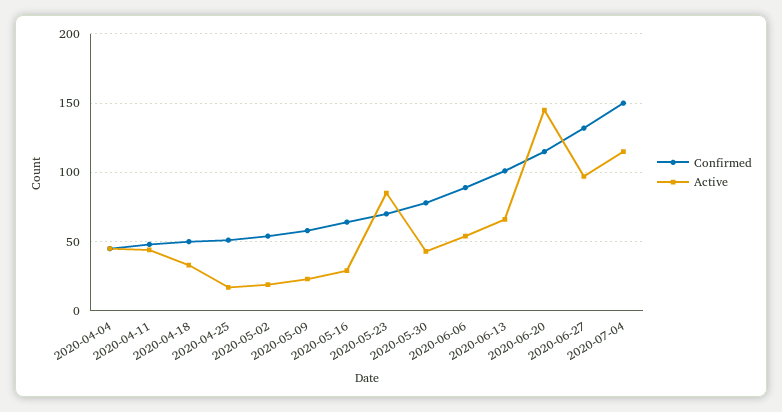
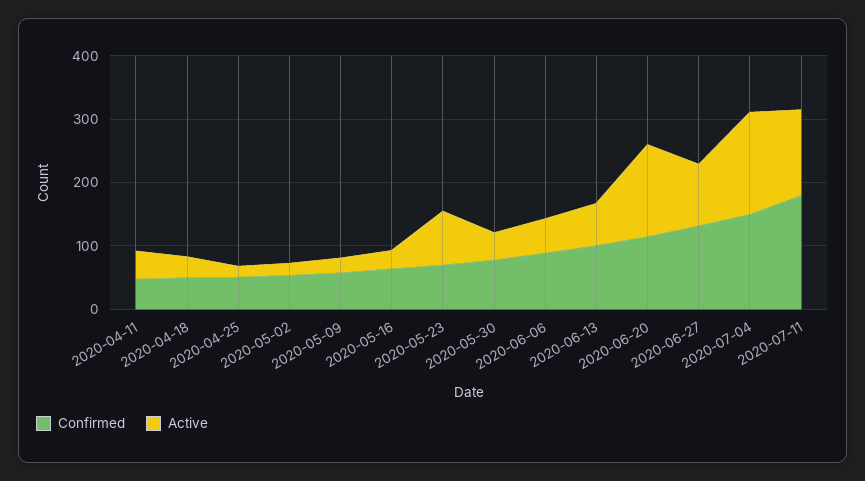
Confirmed, 2020-04-04: 45 -> none
Active, 2020-04-04: 45 -> none
Active, 2020-07-04: 115 -> 160
Confirmed, 2020-07-11: none -> 180
Active, 2020-07-11: none -> 140

